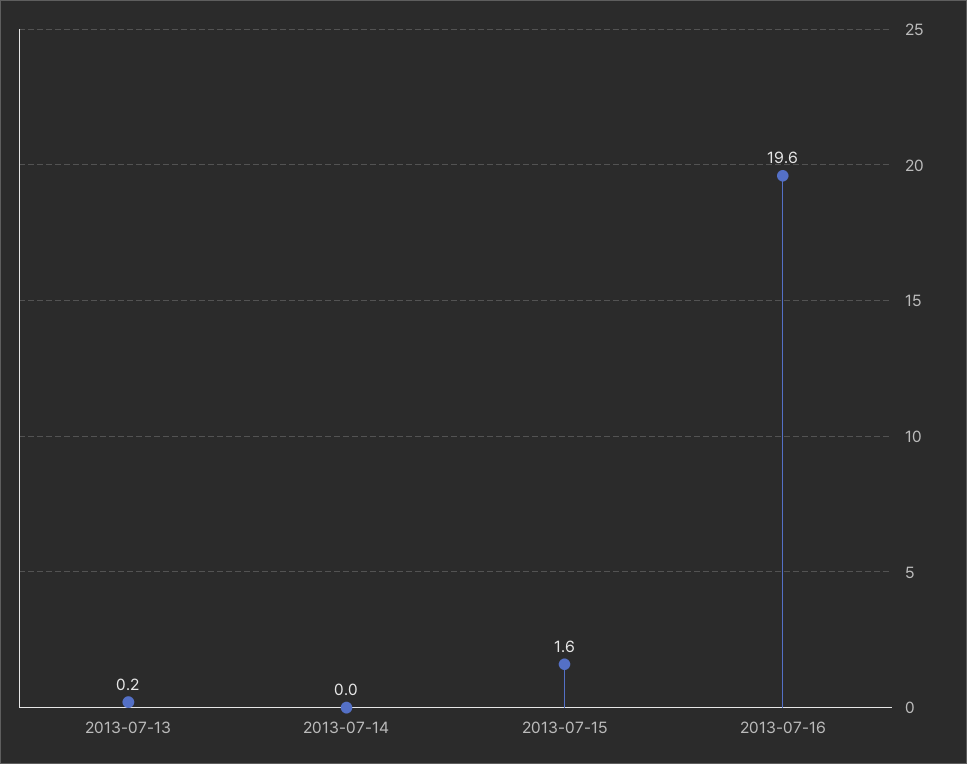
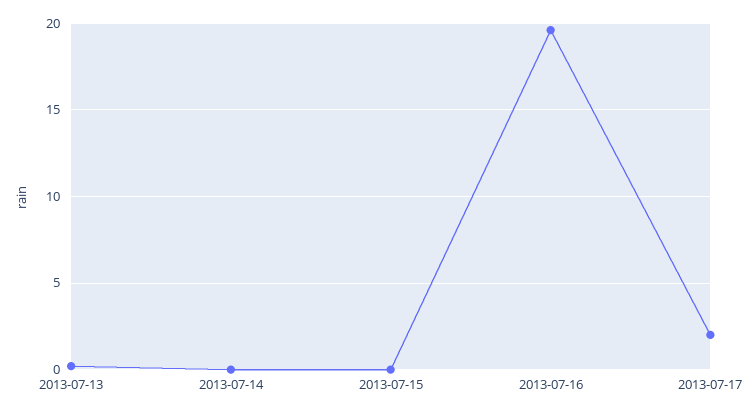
2013-07-15: 1.6 -> 0
2013-07-17: none -> 2

